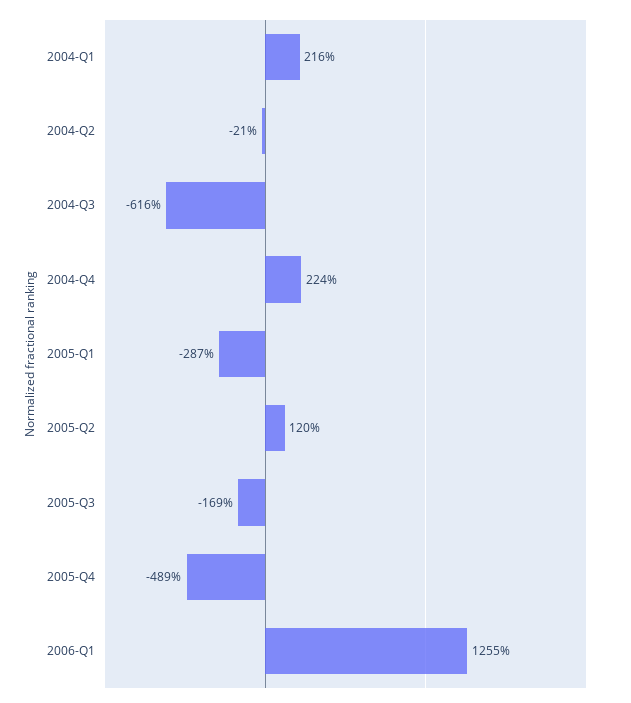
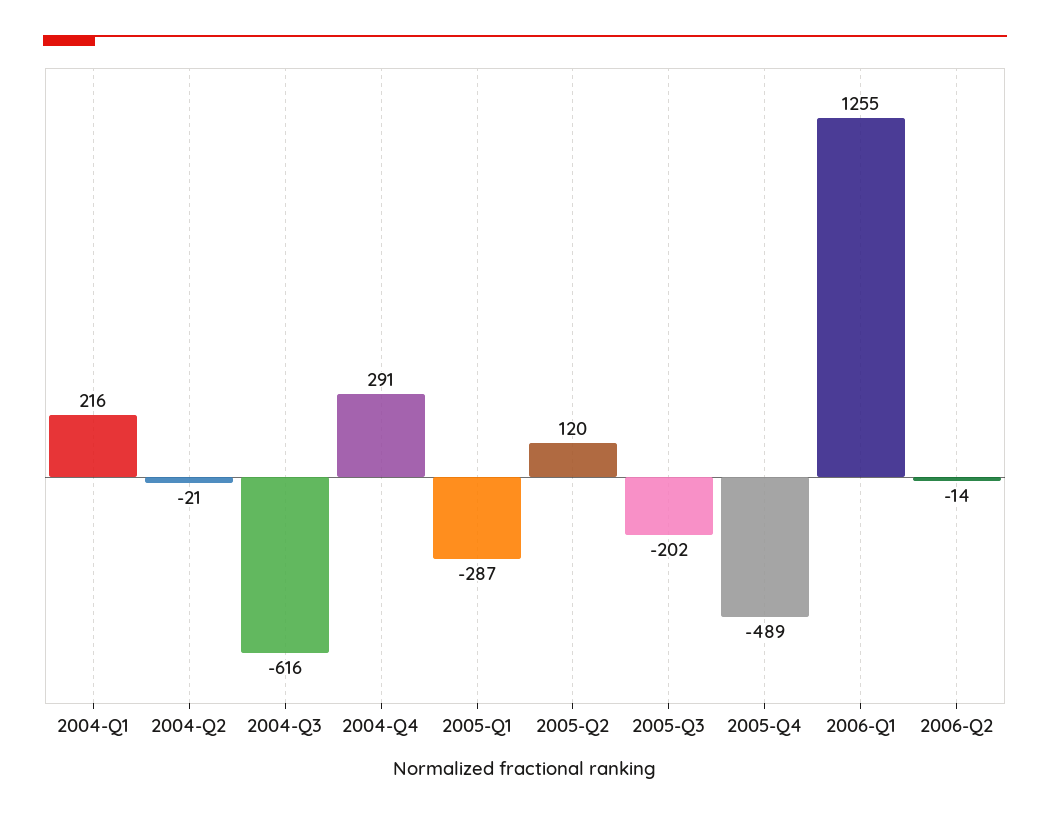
2004-Q4: 224 -> 291
2005-Q3: -169 -> -202
2006-Q2: none -> -14

